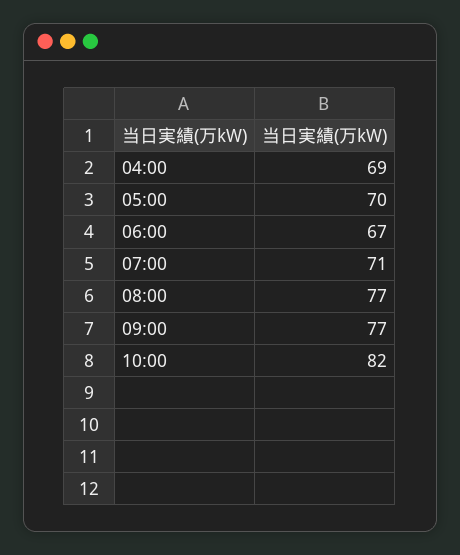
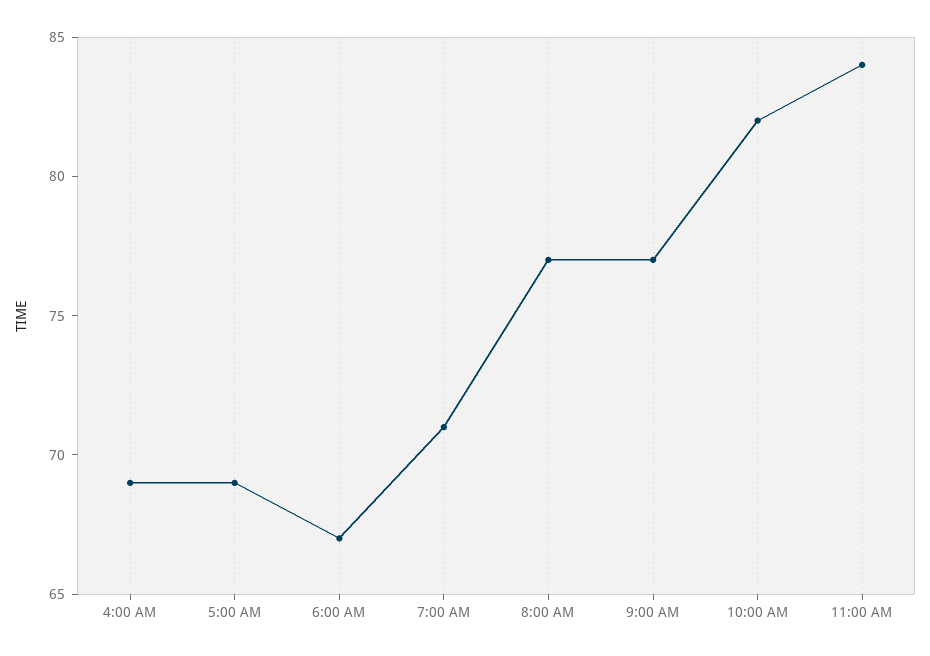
05:00: 70 -> 69
11:00 AM: none -> 84

